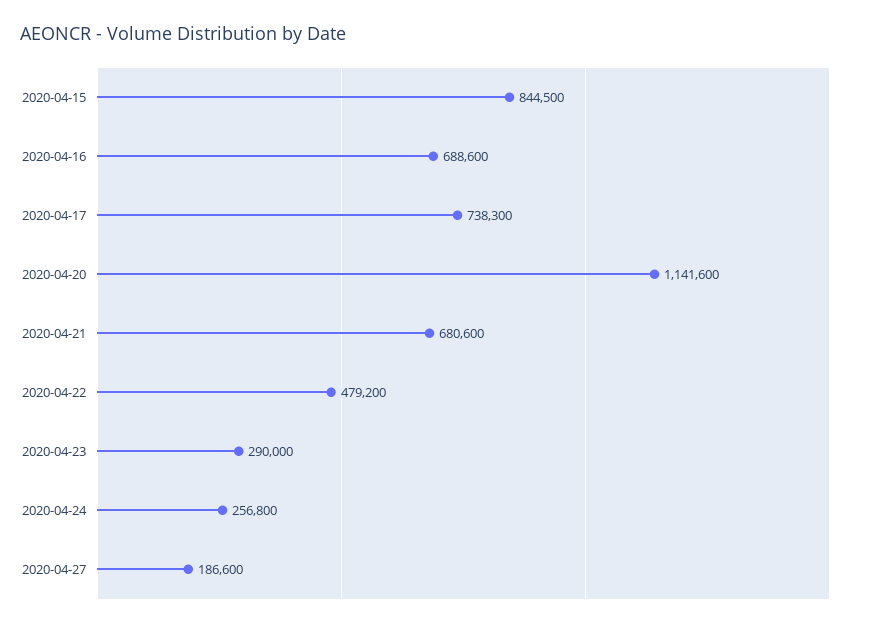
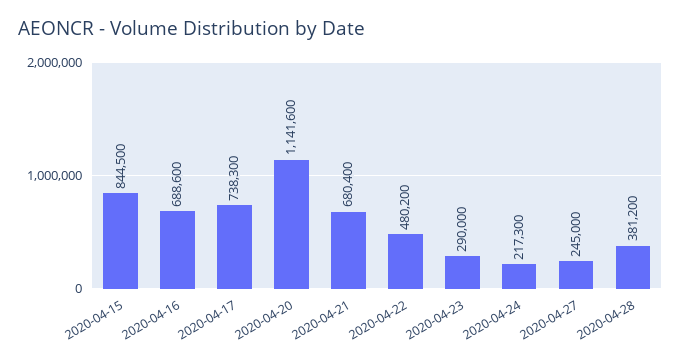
2020-04-21: 680600 -> 680400
2020-04-22: 479200 -> 480200
2020-04-24: 256800 -> 217300
2020-04-27: 186600 -> 245000
2020-04-28: none -> 381200

